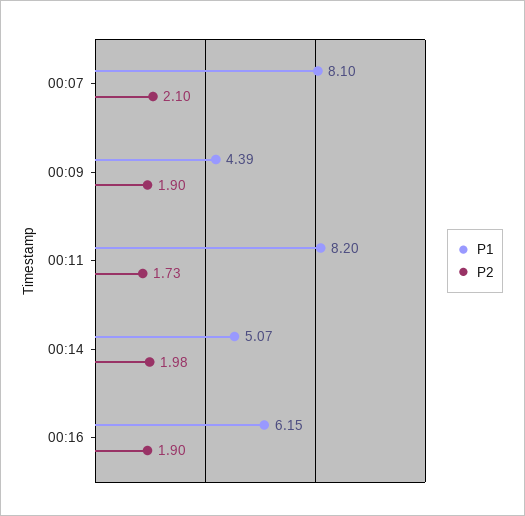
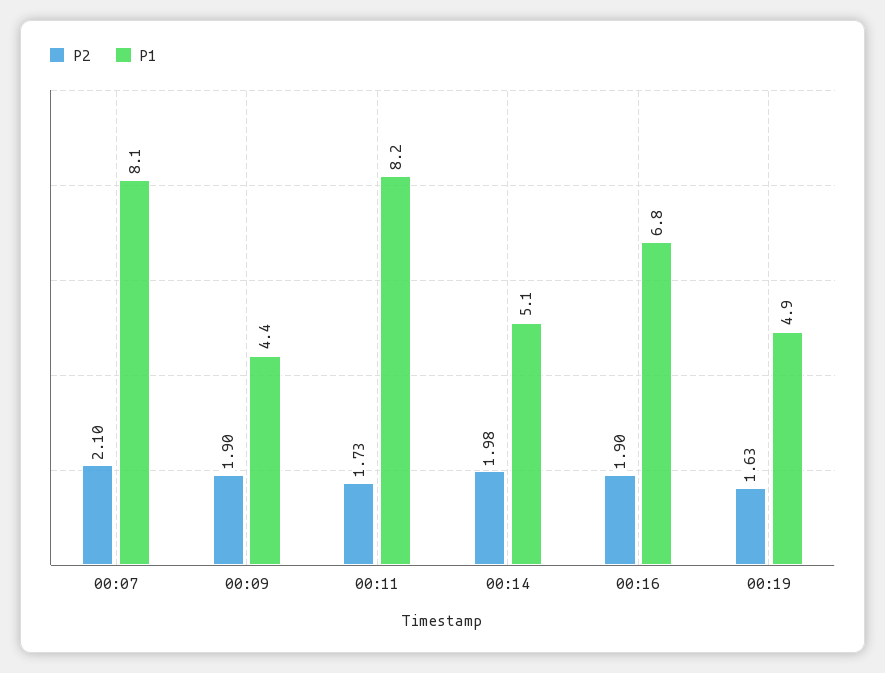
P1, 00:16: 6.15 -> 6.8
P2, 00:19: none -> 1.63
P1, 00:19: none -> 4.9

